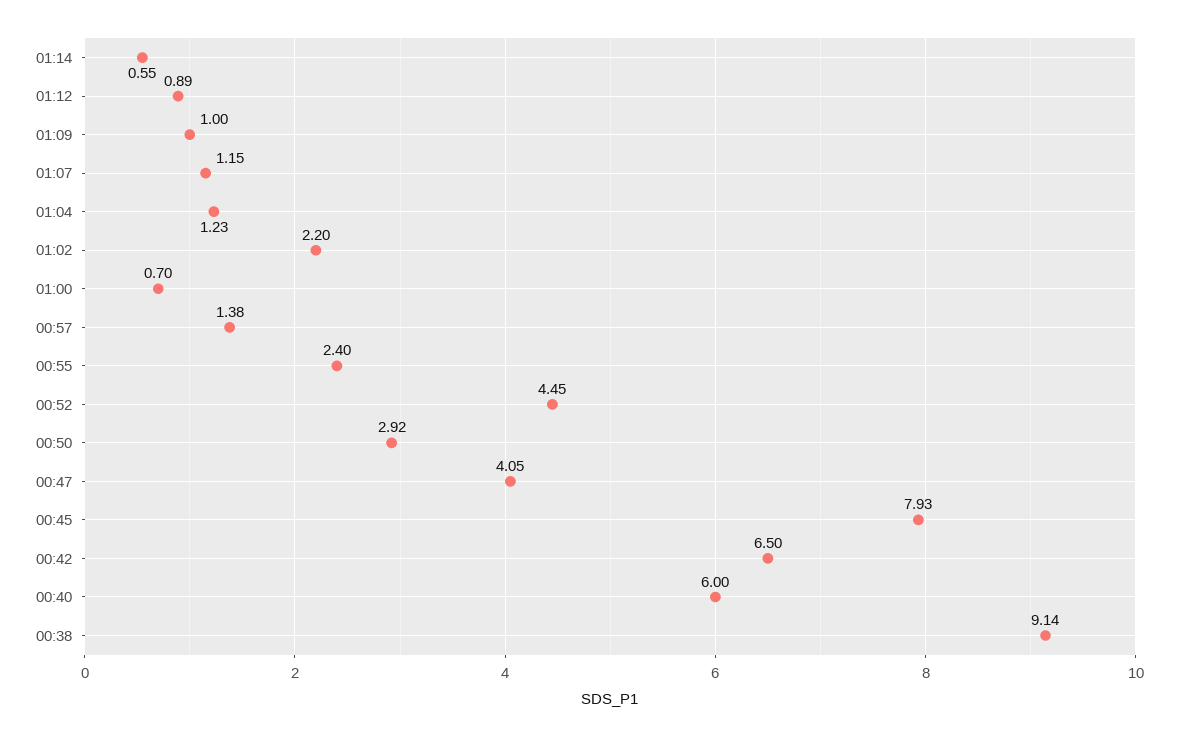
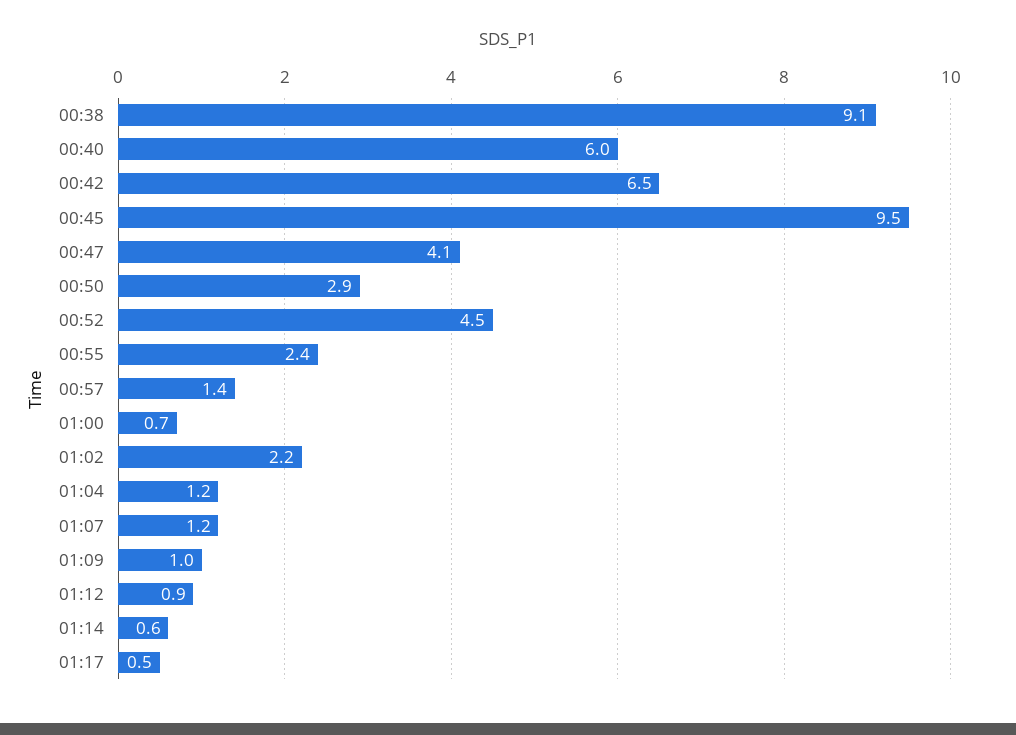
00:45: 7.93 -> 9.5
01:17: none -> 0.5

